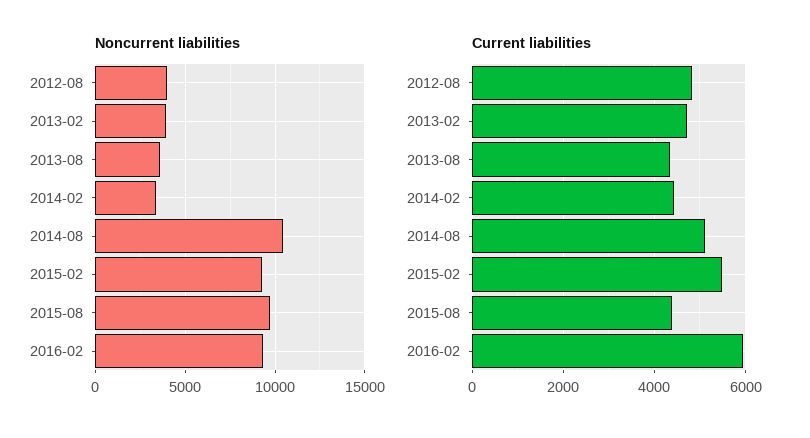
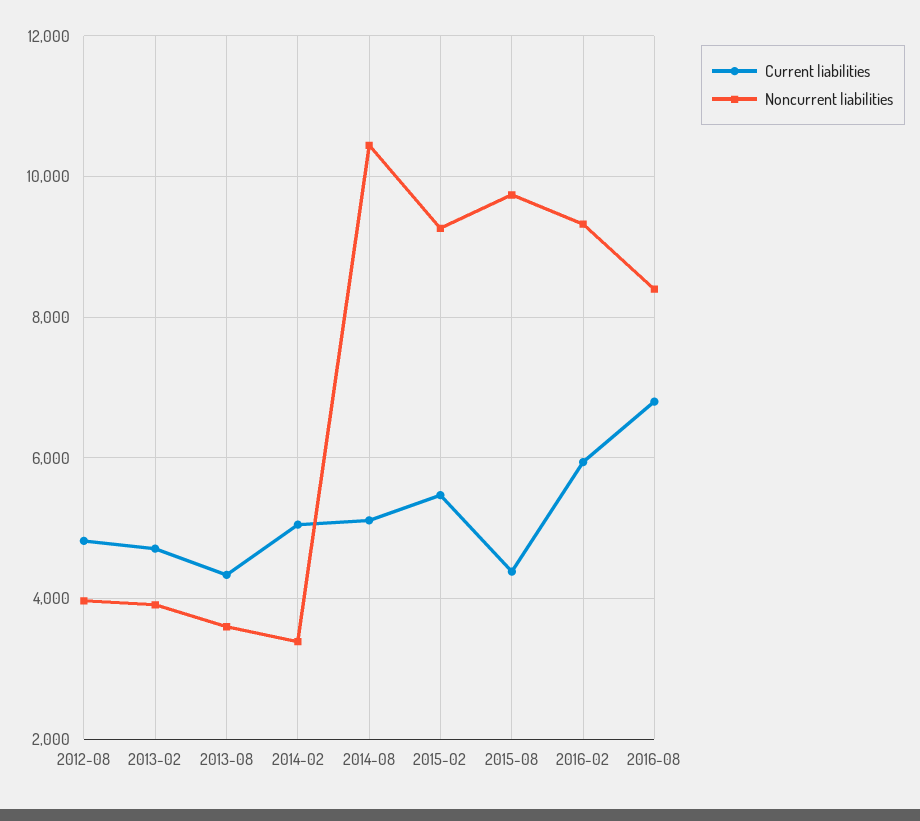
Current liabilities, 2014-02: 4400 -> 5000
Current liabilities, 2016-08: none -> 6800
Noncurrent liabilities, 2016-08: none -> 8400

